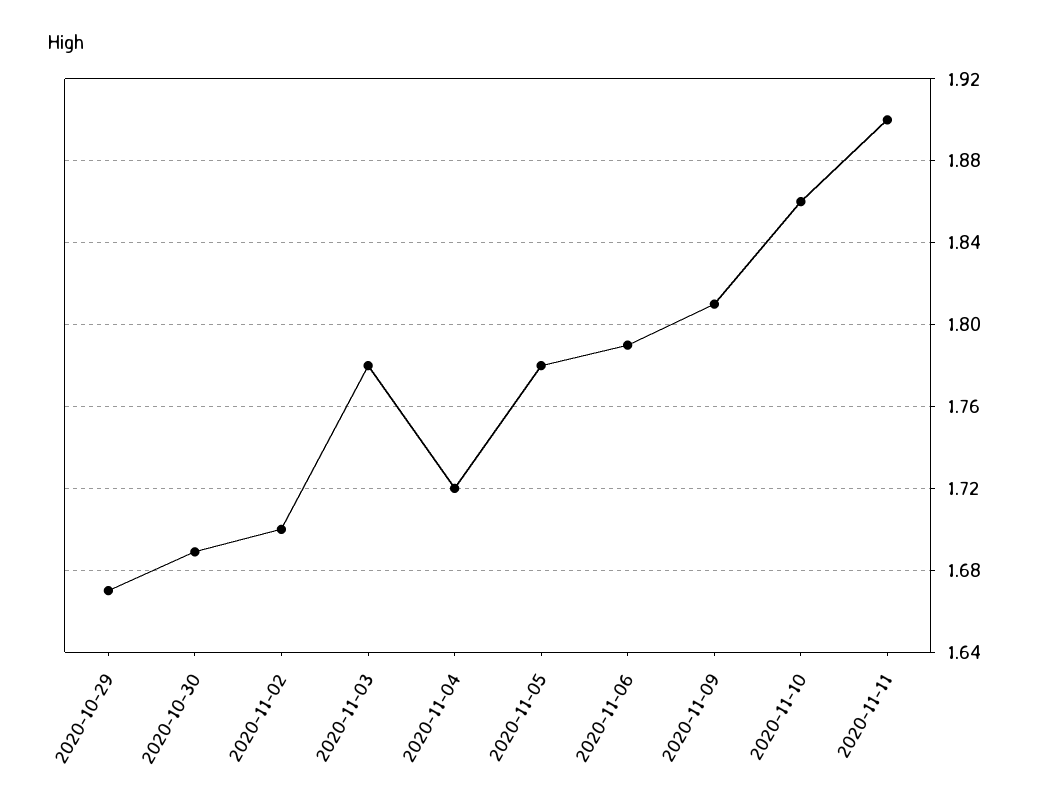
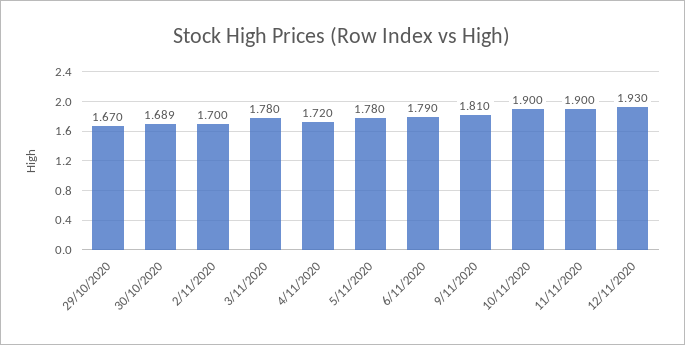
2020-11-10: 1.86 -> 1.9
12/11/2020: none -> 1.93

